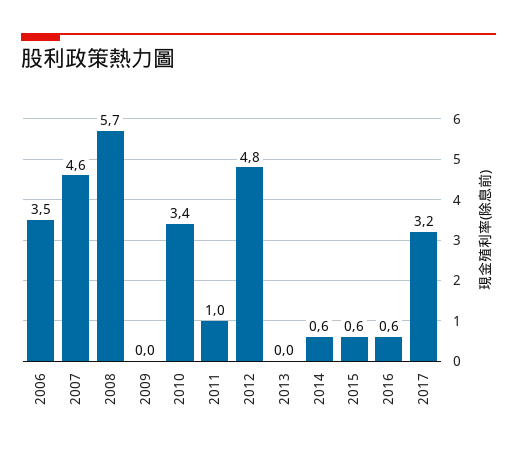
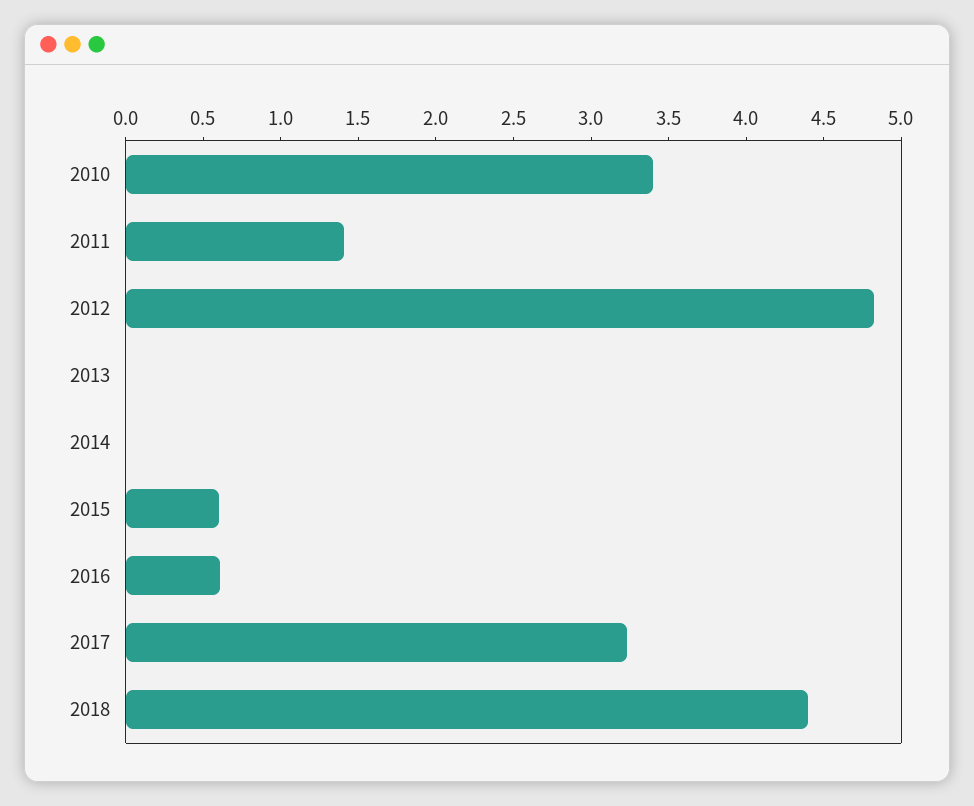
2006: 3.5 -> none
2007: 4.6 -> none
2008: 5.7 -> none
2009: 0 -> none
2011: 1 -> 1.4
2014: 0.6 -> 0
2018: none -> 4.4

